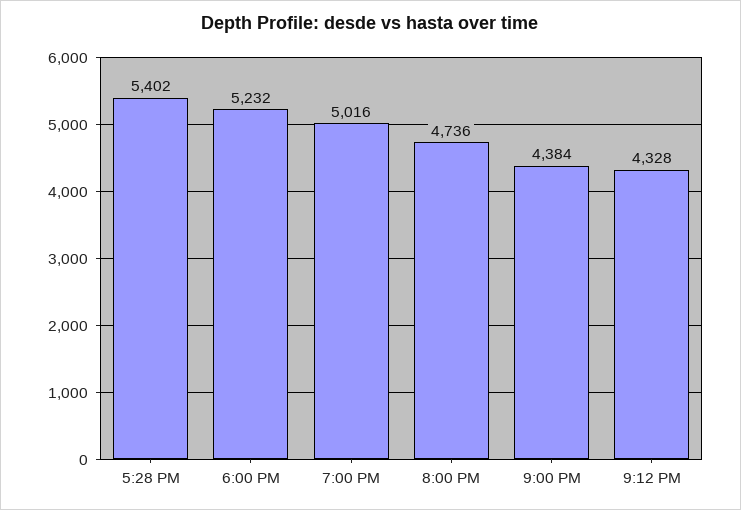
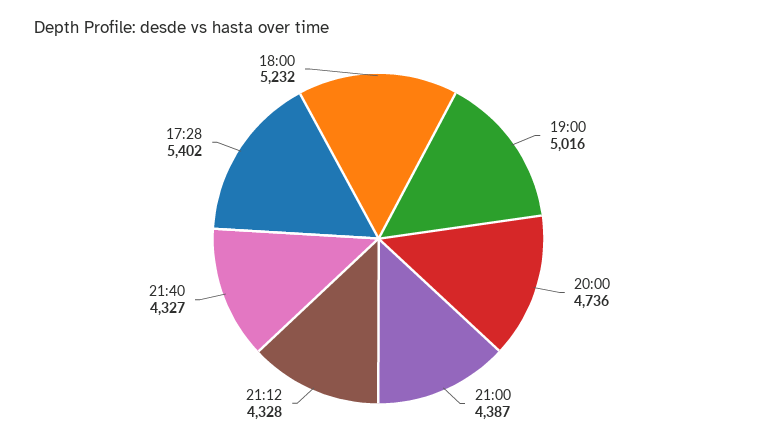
9:00 PM: 4384 -> 4387
21:40: none -> 4327

